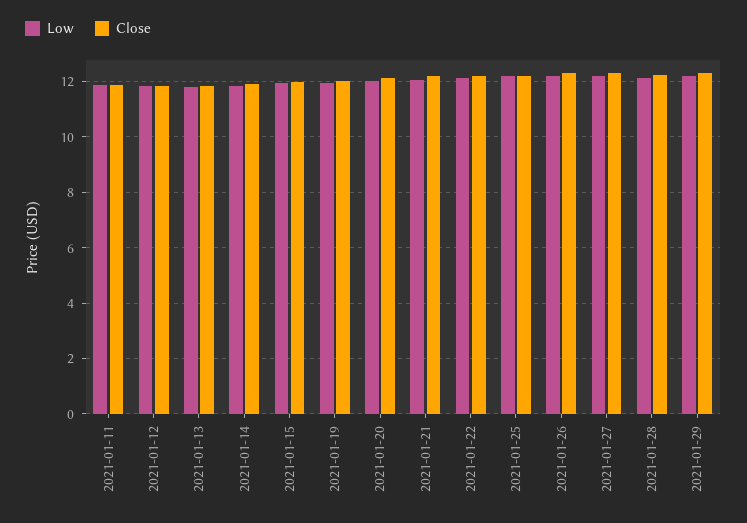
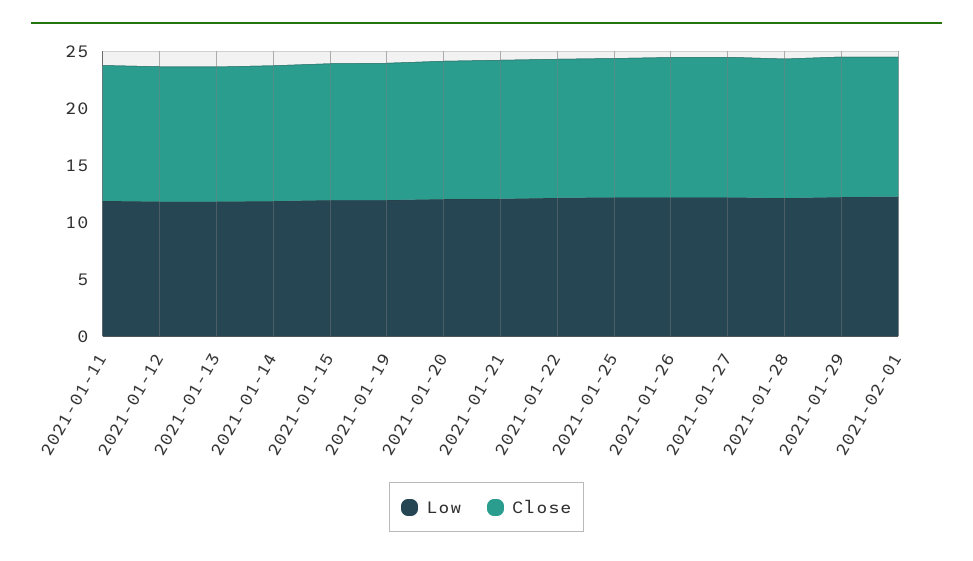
Low, 2021-02-01: none -> 12
Close, 2021-02-01: none -> 12

